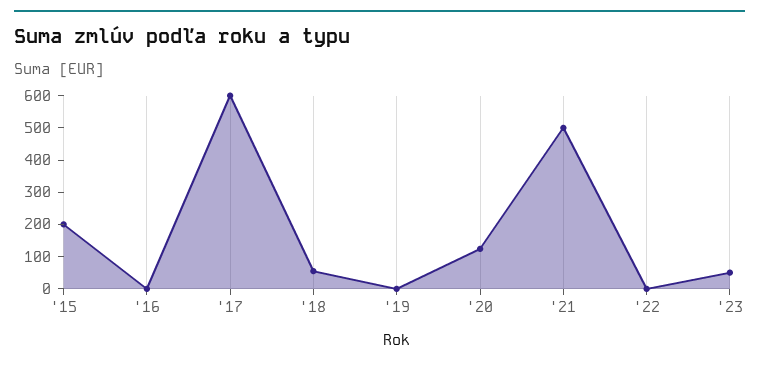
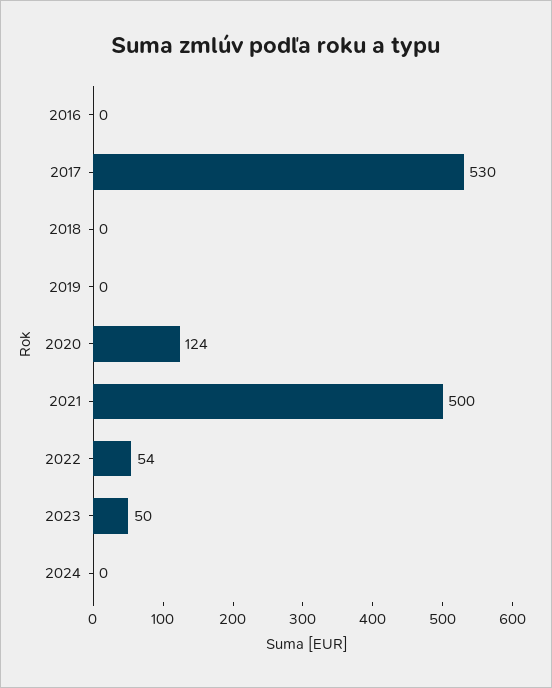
'15: 200 -> none
'17: 600 -> 530
'18: 50 -> 0
'22: 0 -> 54
2024: none -> 0

